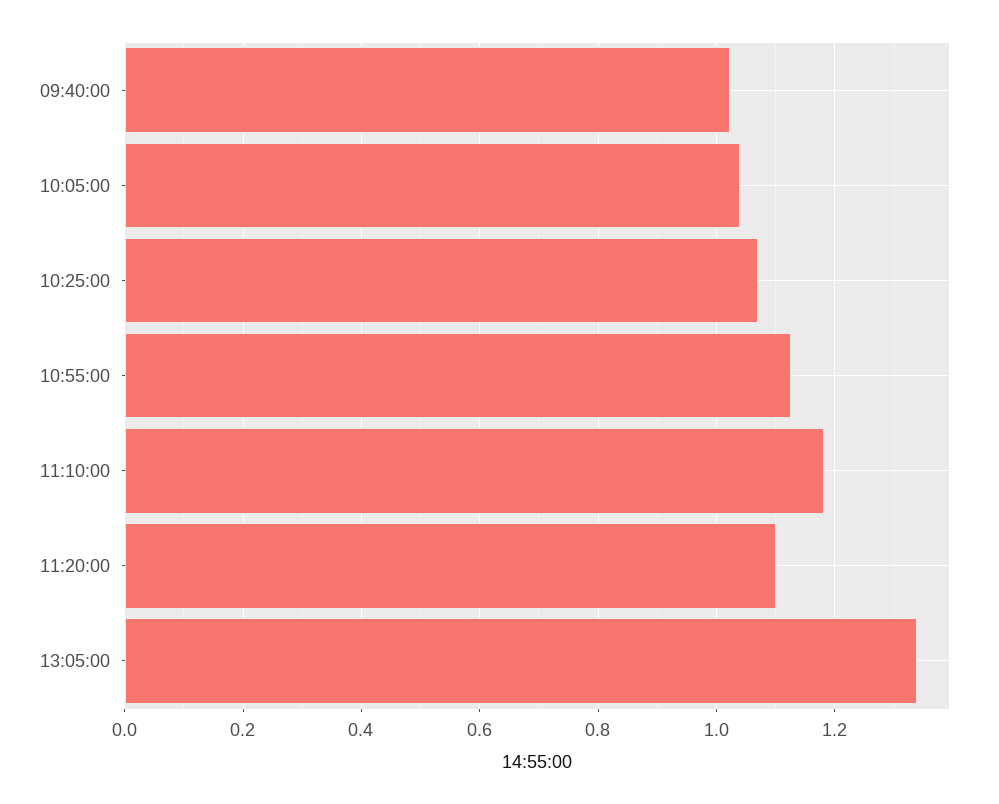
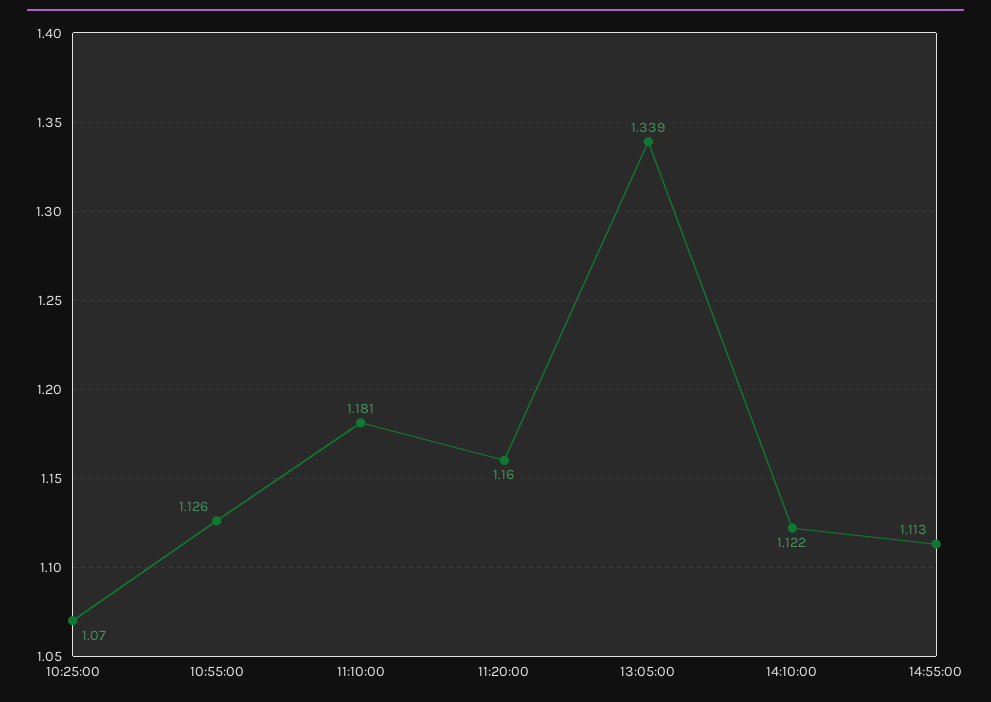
09:40:00: 1.02 -> none
10:05:00: 1.04 -> none
11:20:00: 1.1 -> 1.16
14:10:00: none -> 1.122
14:55:00: none -> 1.113

